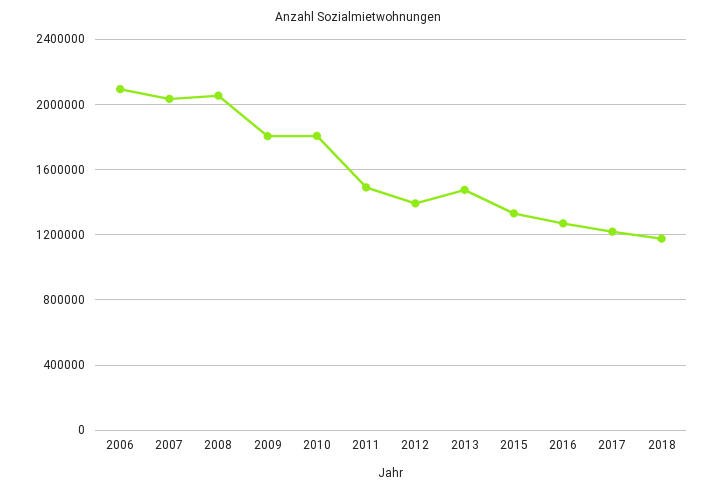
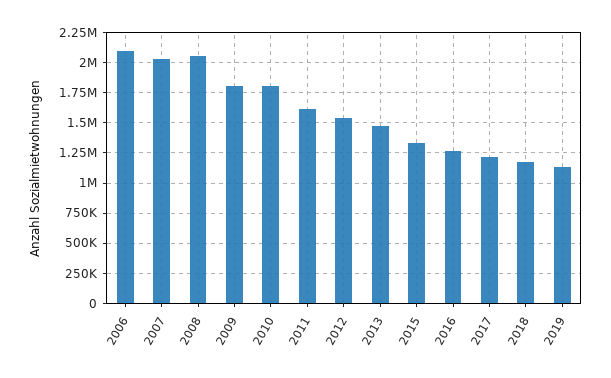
2011: 1500000 -> 1600000
2012: 1400000 -> 1550000
2019: none -> 1150000

